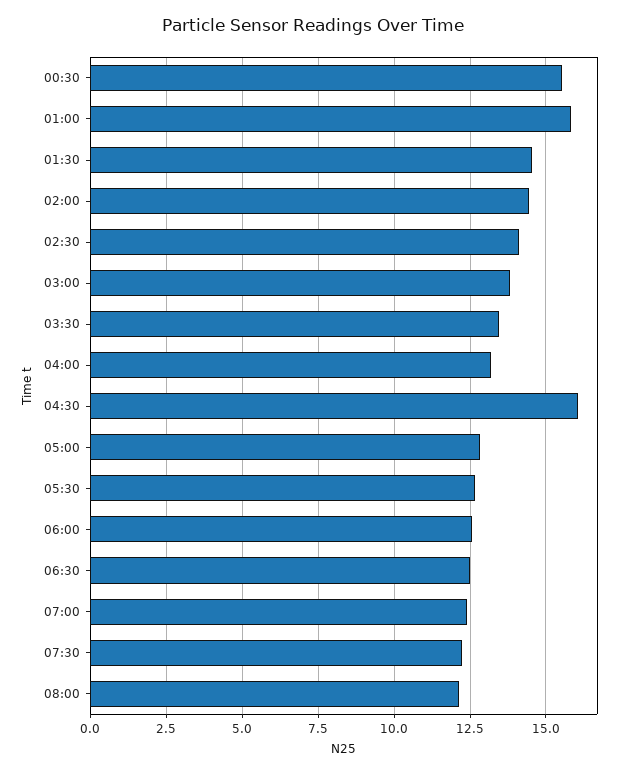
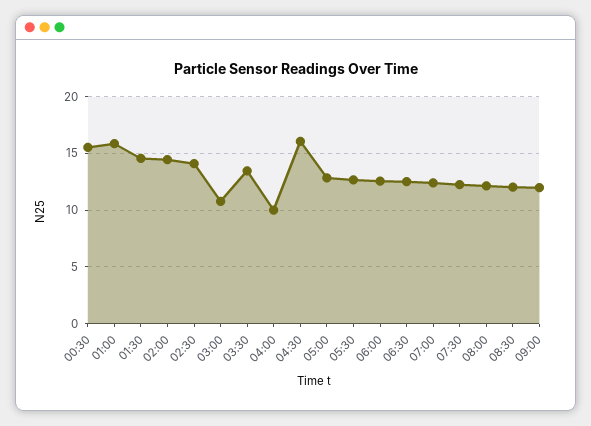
03:00: 13.75 -> 11
04:00: 13.25 -> 10
08:30: none -> 12
09:00: none -> 12

